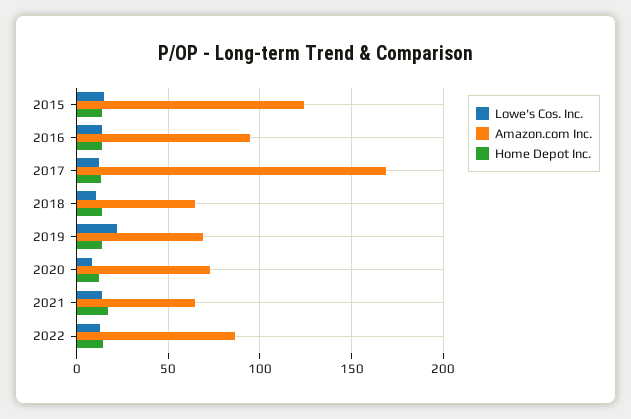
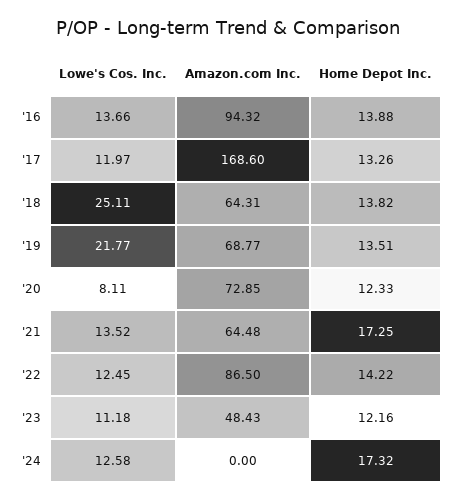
Lowe's Cos. Inc., 2015: 15 -> none
Amazon.com Inc., 2015: 125 -> none
Home Depot Inc., 2015: 15 -> none
Lowe's Cos. Inc., 2018: 10 -> 25.11
Lowe's Cos. Inc., '23: none -> 11.18
Amazon.com Inc., '23: none -> 48.43
Home Depot Inc., '23: none -> 12.16
Lowe's Cos. Inc., '24: none -> 12.58
Amazon.com Inc., '24: none -> 0
Home Depot Inc., '24: none -> 17.32

